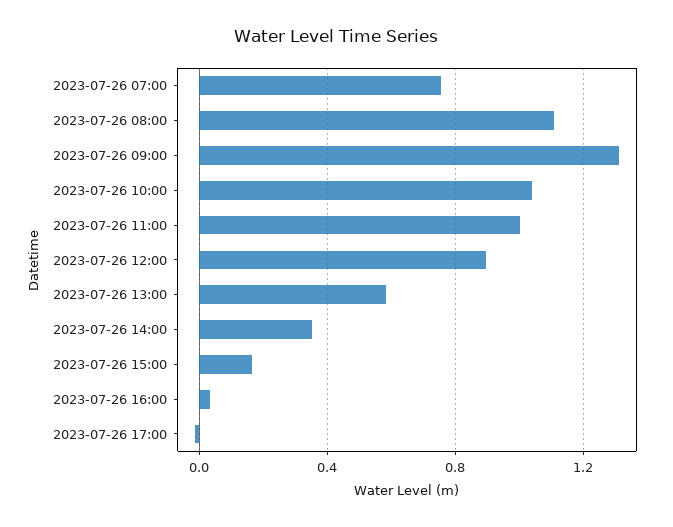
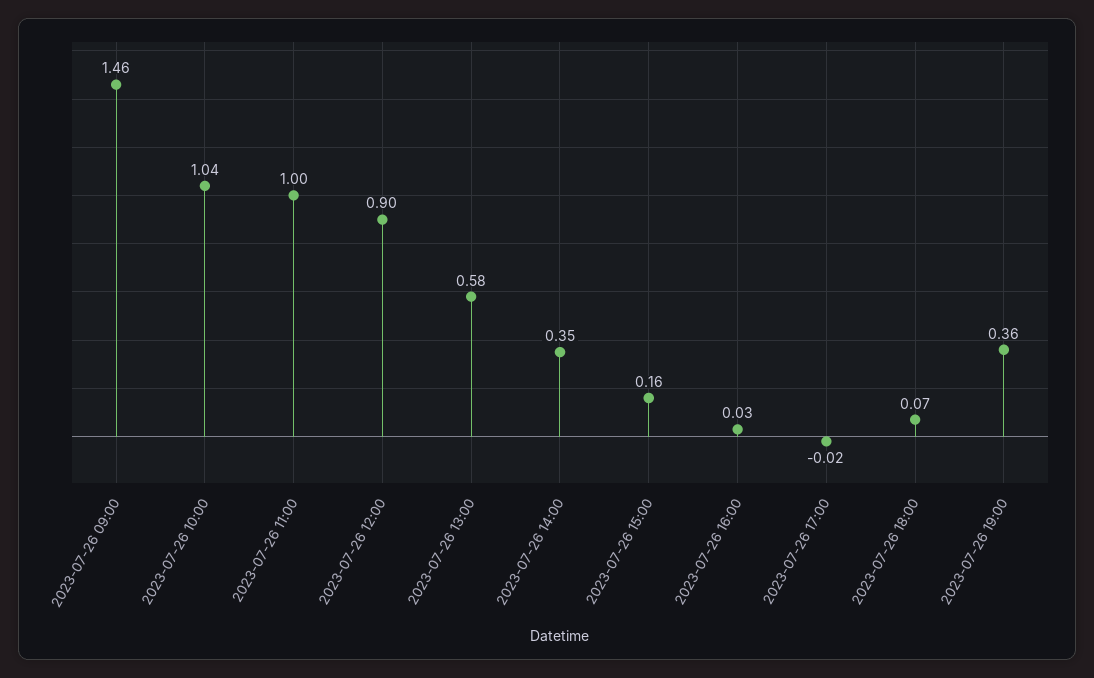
2023-07-26 07:00: 0.75 -> none
2023-07-26 08:00: 1.1 -> none
2023-07-26 09:00: 1.3 -> 1.46
2023-07-26 18:00: none -> 0.07
2023-07-26 19:00: none -> 0.36

